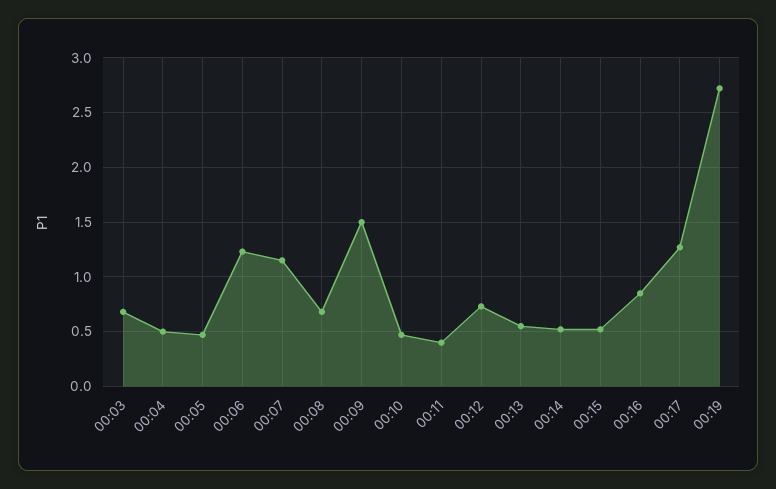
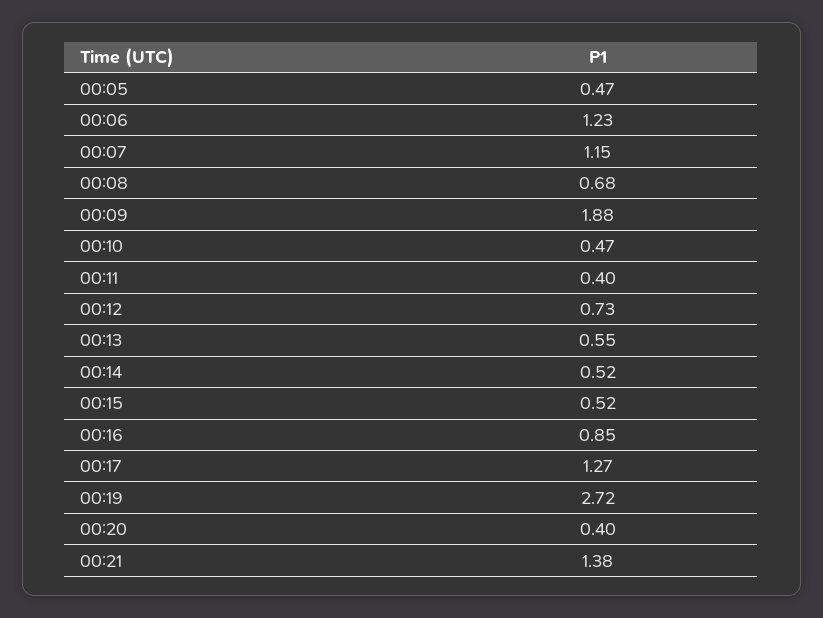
00:03: 0.7 -> none
00:04: 0.5 -> none
00:09: 1.5 -> 1.88
00:20: none -> 0.4
00:21: none -> 1.38

